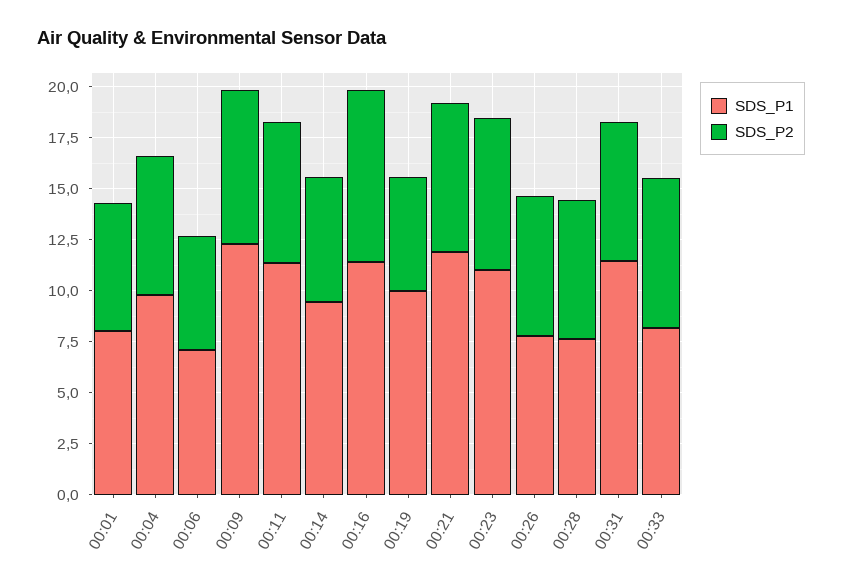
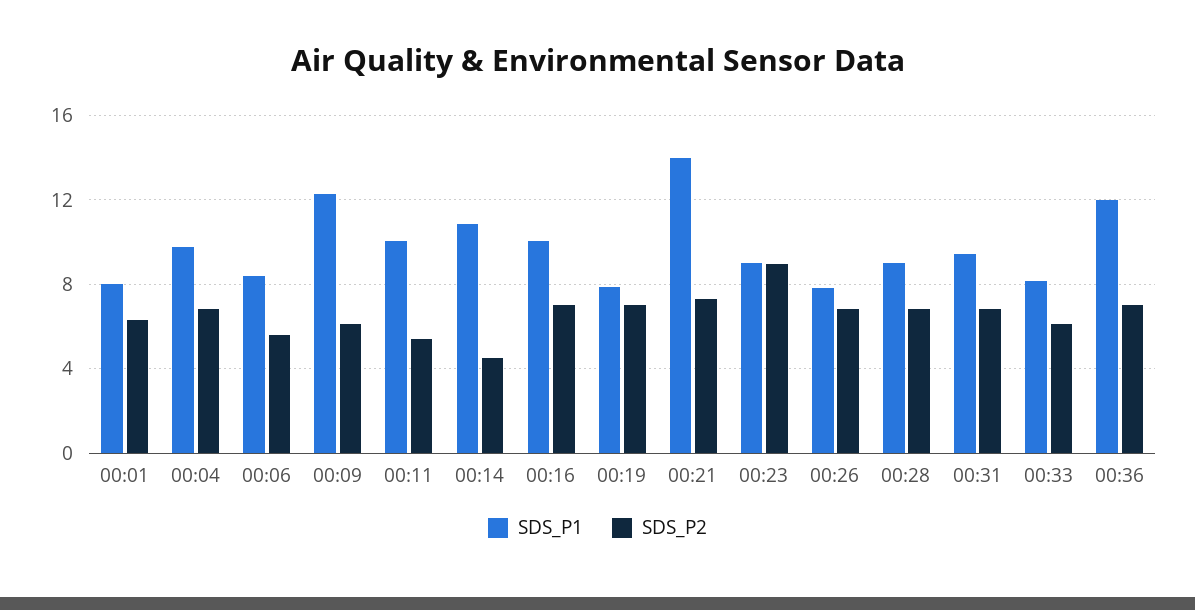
SDS_P1, 00:06: 7 -> 8.5
SDS_P2, 00:09: 7.5 -> 6
SDS_P1, 00:11: 11.5 -> 10
SDS_P2, 00:11: 7 -> 5.5
SDS_P1, 00:14: 9.5 -> 11
SDS_P2, 00:14: 6 -> 4.5
SDS_P1, 00:16: 11.5 -> 10
SDS_P2, 00:16: 8.5 -> 7
SDS_P1, 00:19: 10 -> 8
SDS_P2, 00:19: 5.5 -> 7
SDS_P1, 00:21: 12 -> 14
SDS_P1, 00:23: 11 -> 9
SDS_P2, 00:23: 7.5 -> 9
SDS_P1, 00:28: 7.5 -> 9
SDS_P1, 00:31: 11.5 -> 9.5
SDS_P2, 00:33: 7.5 -> 6
SDS_P1, 00:36: none -> 12
SDS_P2, 00:36: none -> 7

